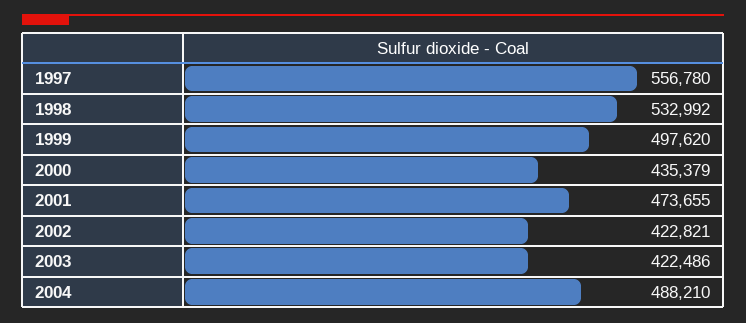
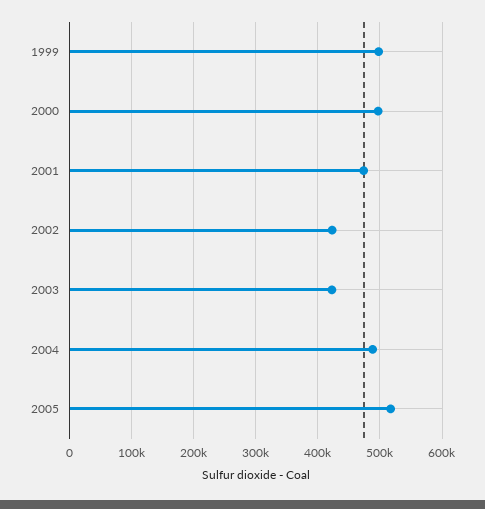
1997: 556780 -> none
1998: 532992 -> none
2000: 435379 -> 500000
2005: none -> 520000

